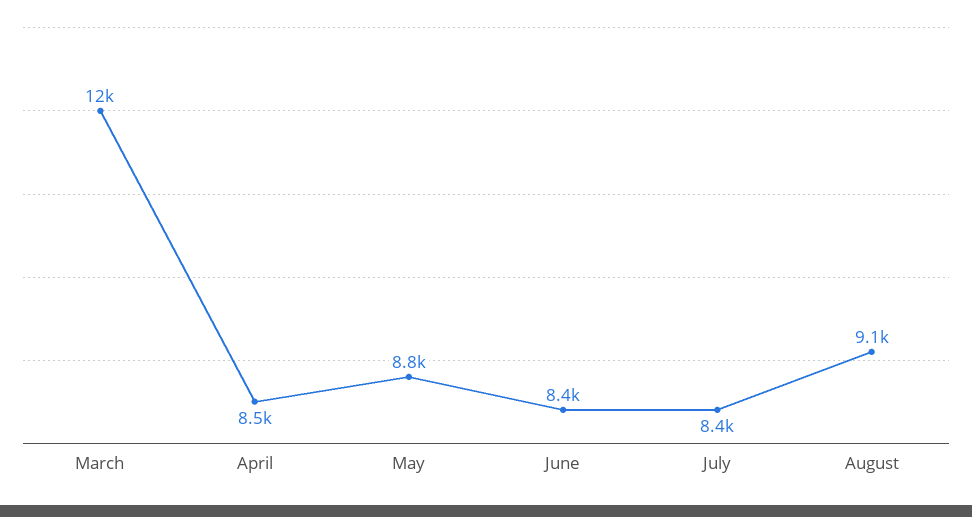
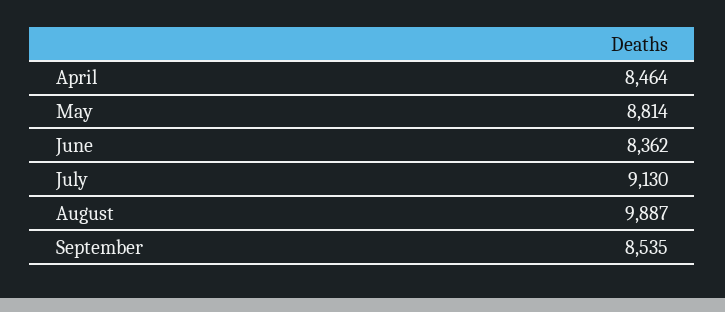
March: 12000 -> none
July: 8400 -> 9130
August: 9100 -> 9887
September: none -> 8535

